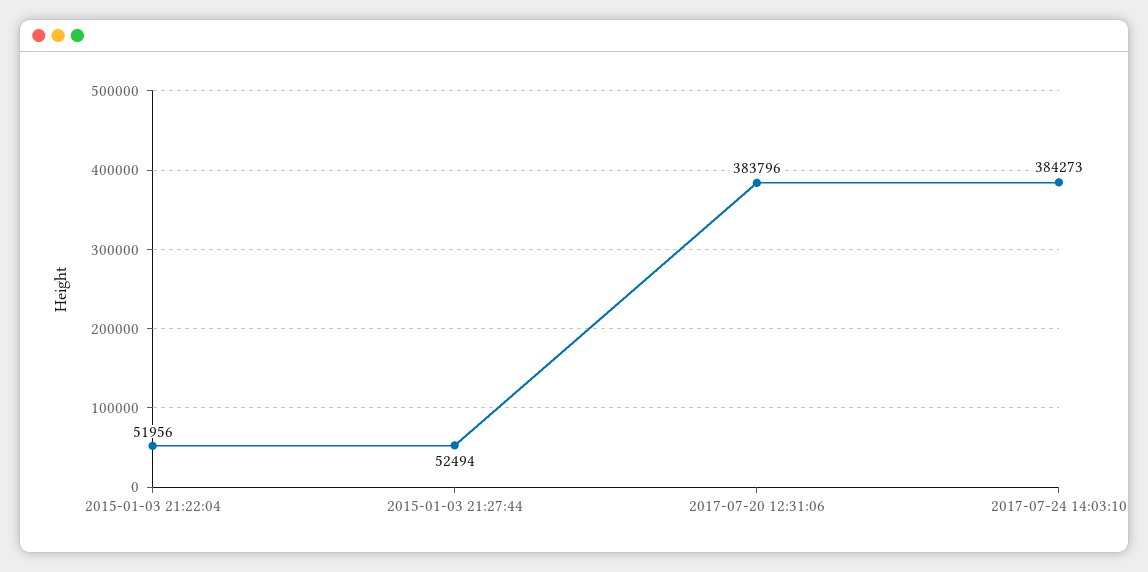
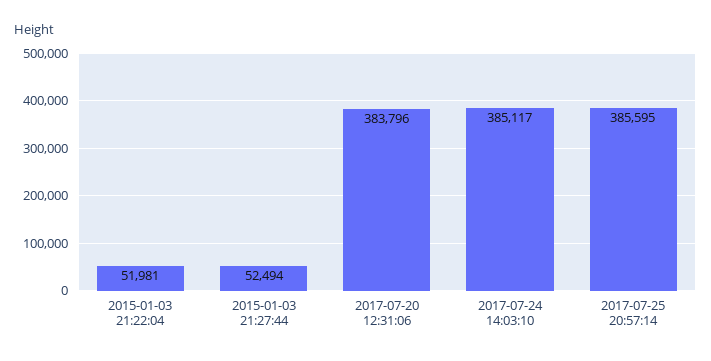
2015-01-03 21:22:04: 51956 -> 51981
2017-07-24 14:03:10: 384273 -> 385117
2017-07-25 20:57:14: none -> 385595

